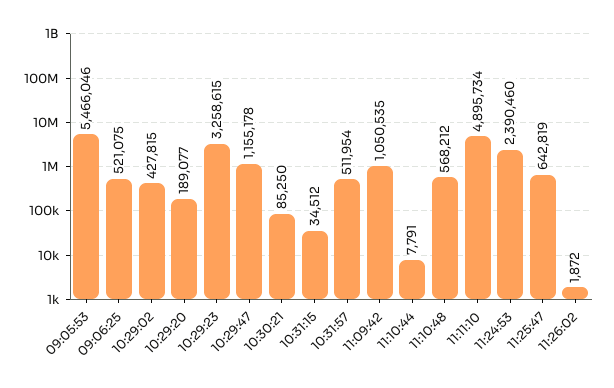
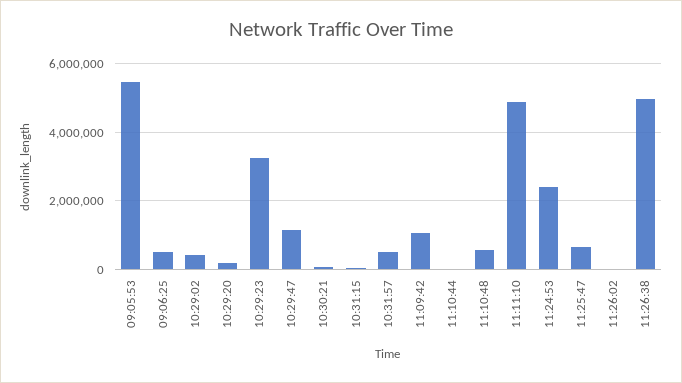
11:26:38: none -> 5000000

